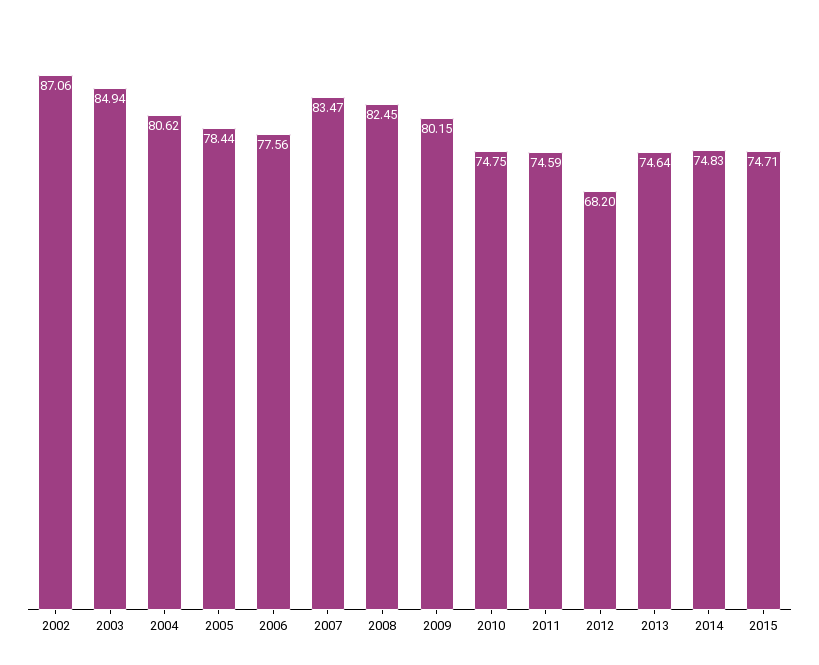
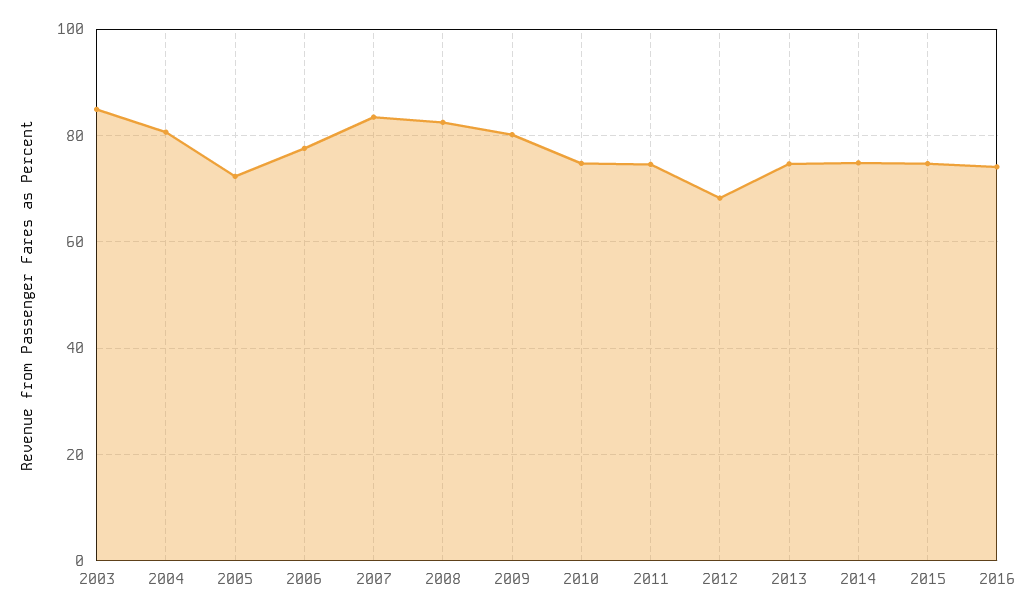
2002: 87.06 -> none
2005: 78.44 -> 72
2016: none -> 74

